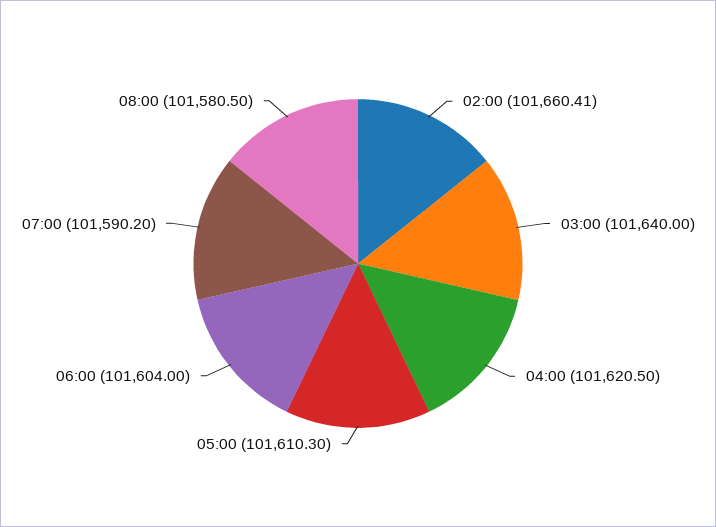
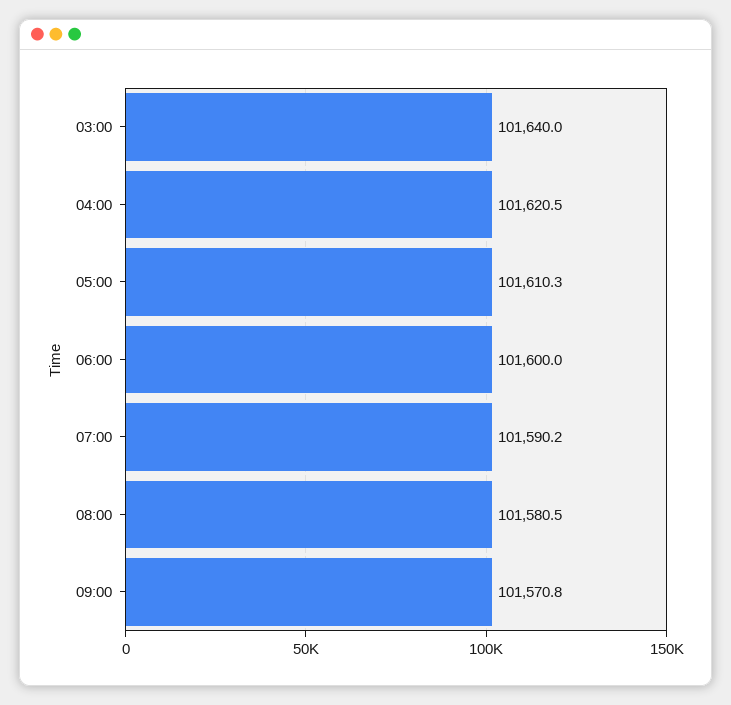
02:00: 101660.41 -> none
06:00: 101604 -> 101600
09:00: none -> 101570.8

